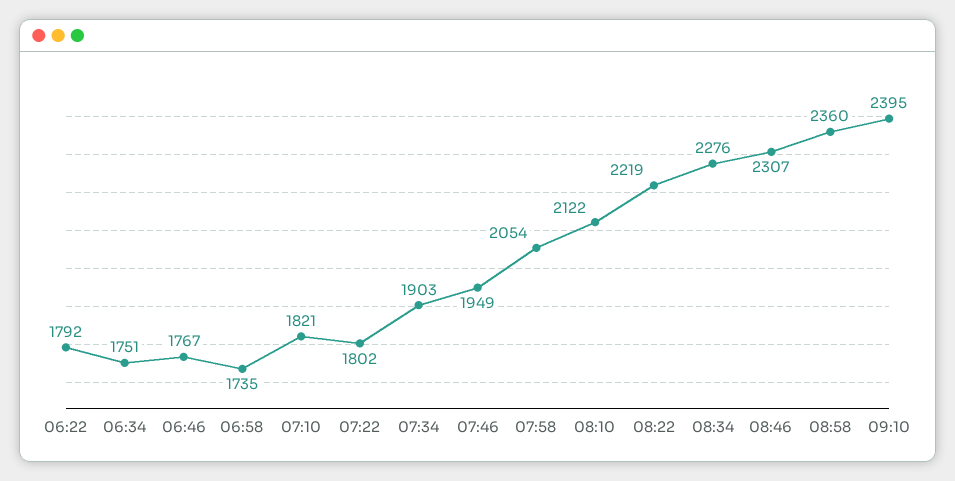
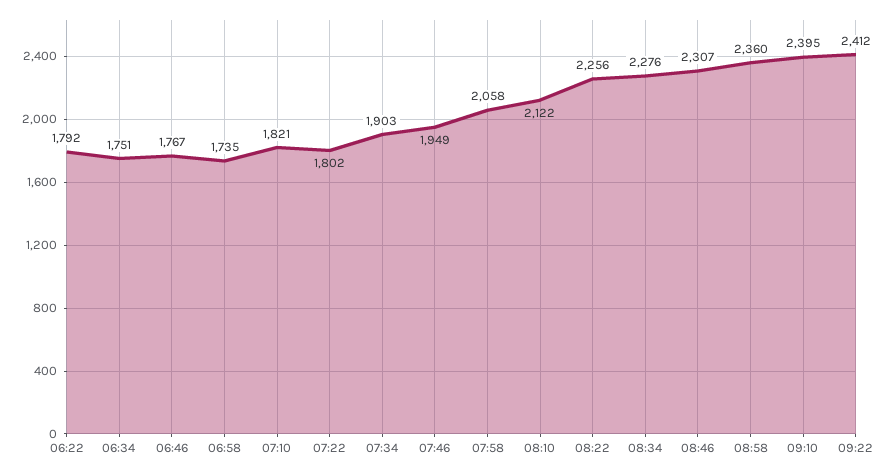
07:58: 2054 -> 2058
08:22: 2219 -> 2256
09:22: none -> 2412

